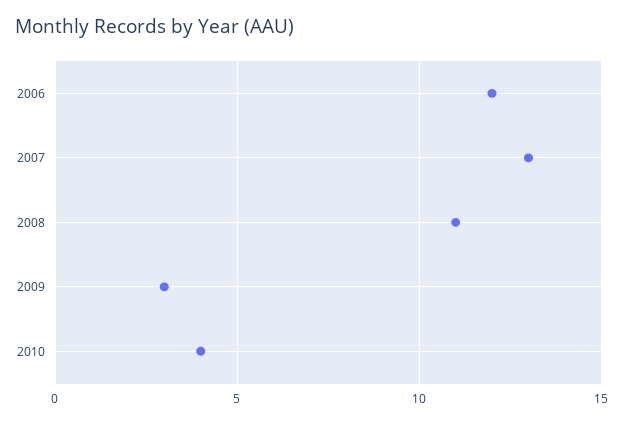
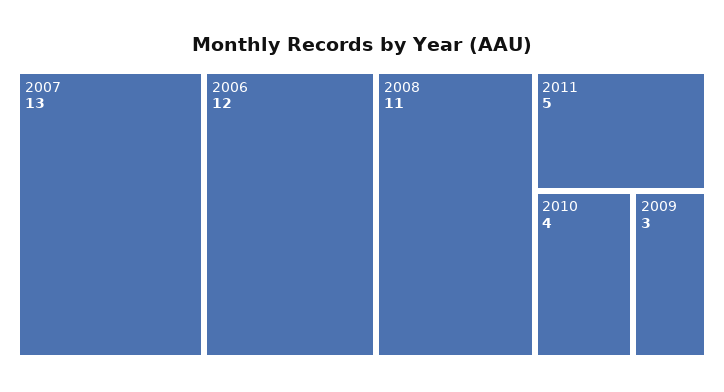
2011: none -> 5

